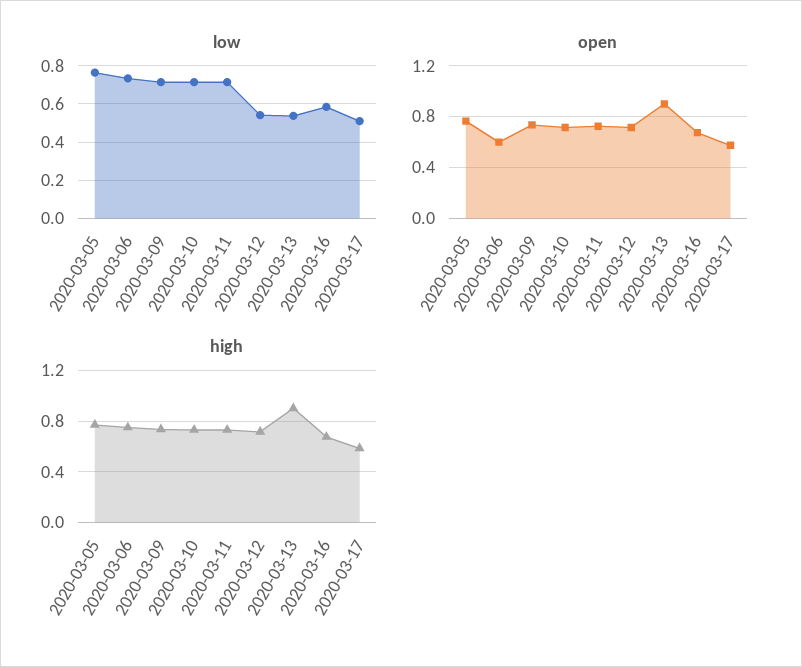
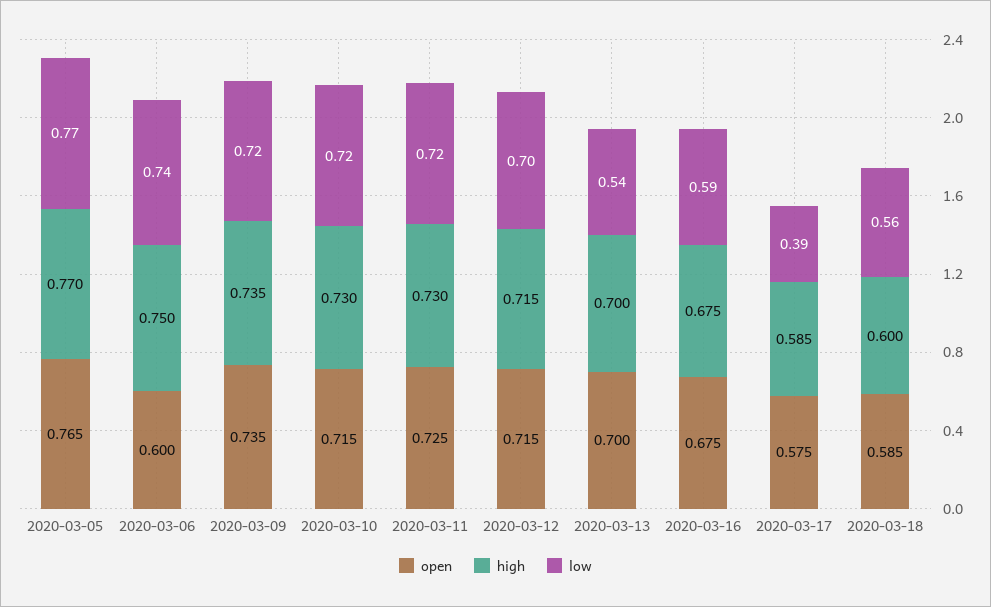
low, 2020-03-12: 0.55 -> 0.7
low, 2020-03-17: 0.5 -> 0.39
open, 2020-03-13: 0.9 -> 0.7
high, 2020-03-13: 0.9 -> 0.7
open, 2020-03-18: none -> 0.585
high, 2020-03-18: none -> 0.6
low, 2020-03-18: none -> 0.56

